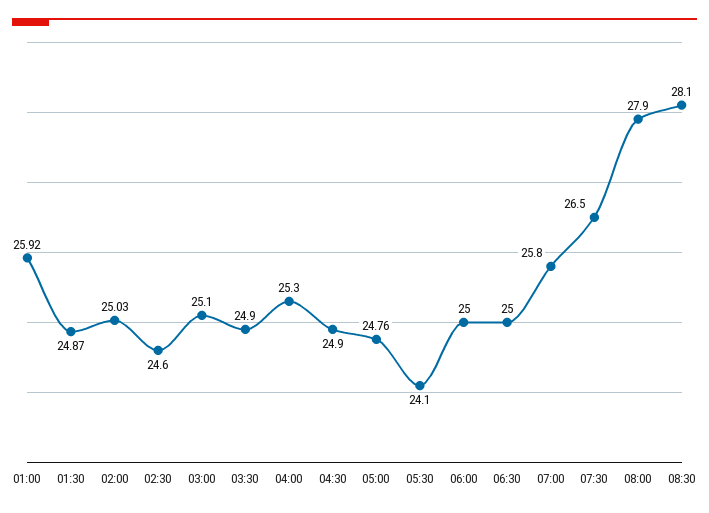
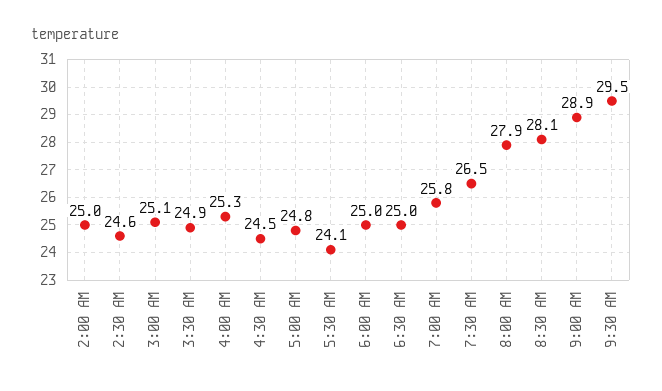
01:00: 25.92 -> none
01:30: 24.87 -> none
04:30: 24.9 -> 24.5
9:00 AM: none -> 28.9
9:30 AM: none -> 29.5

